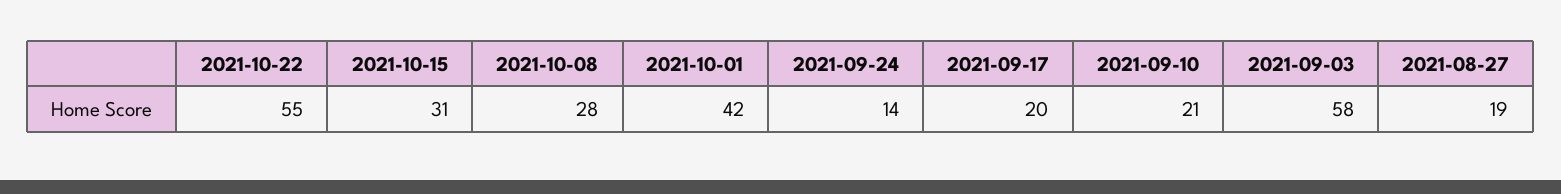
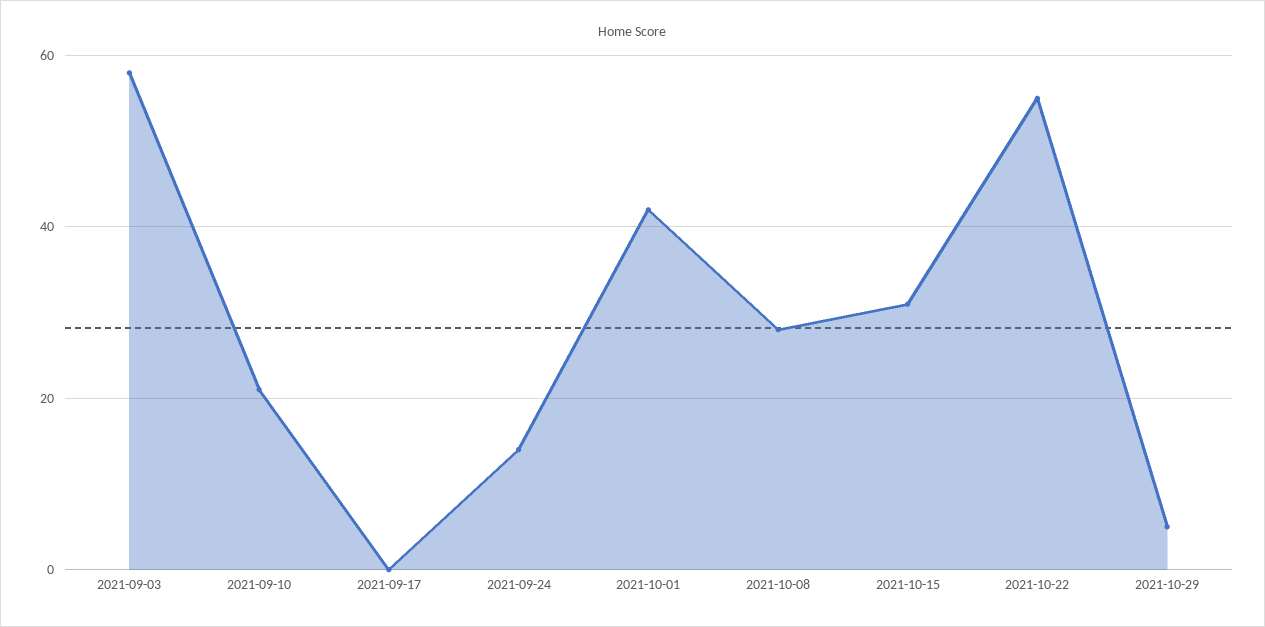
2021-09-17: 20 -> 0
2021-08-27: 19 -> none
2021-10-29: none -> 5

